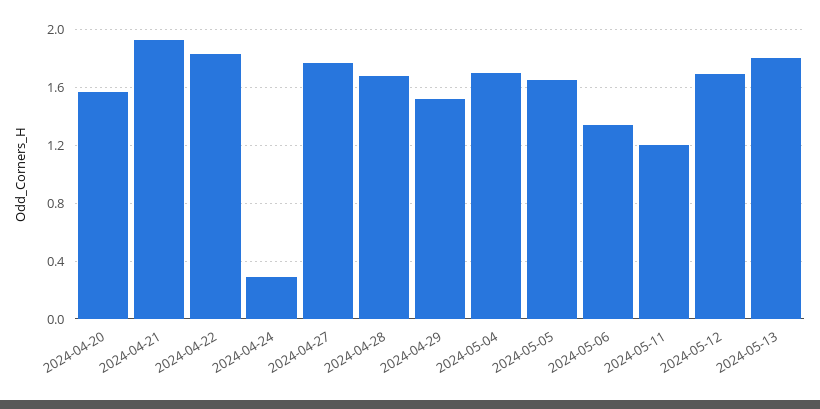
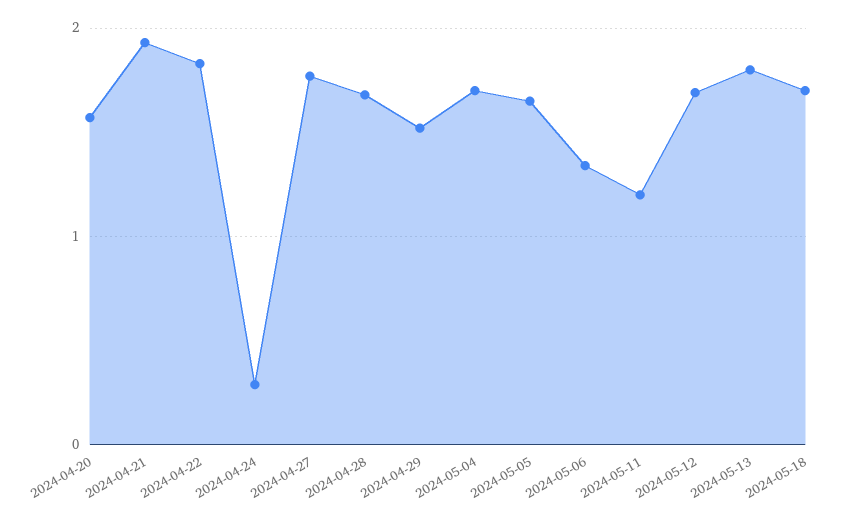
2024-05-18: none -> 1.7

